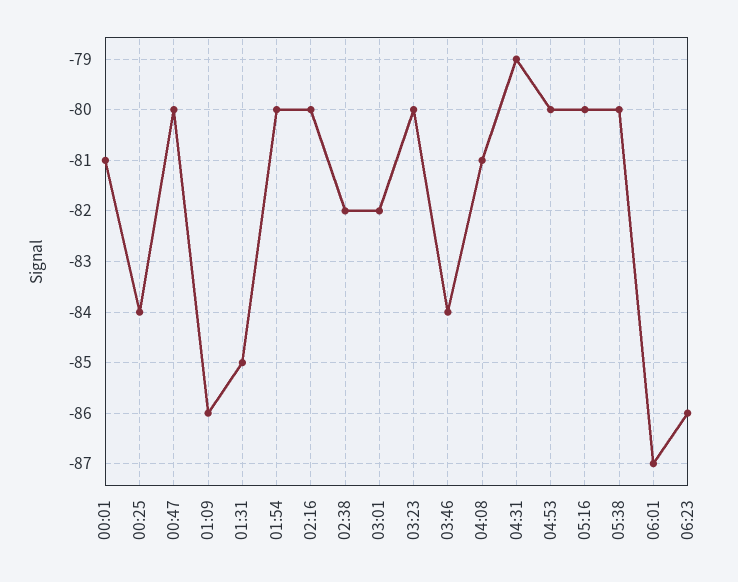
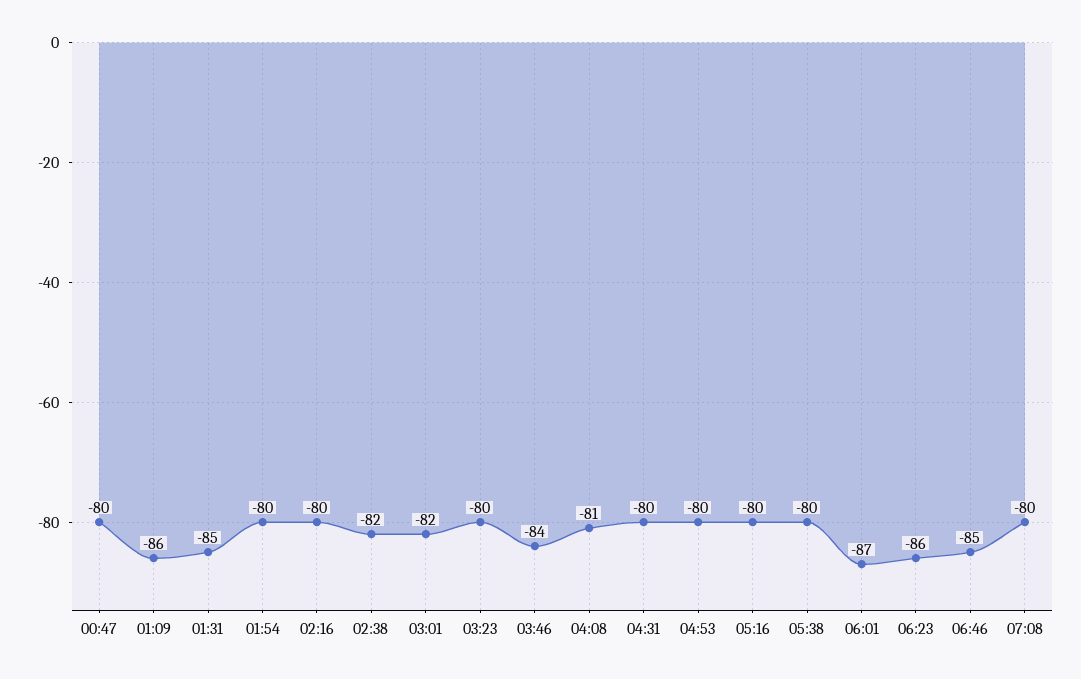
00:01: -81 -> none
00:25: -84 -> none
04:31: -79 -> -80
06:46: none -> -85
07:08: none -> -80

